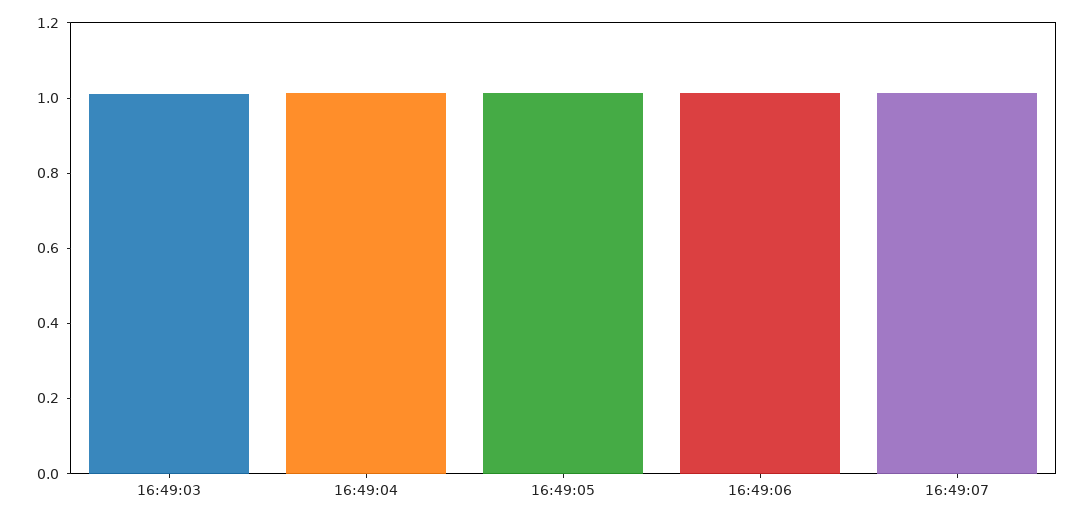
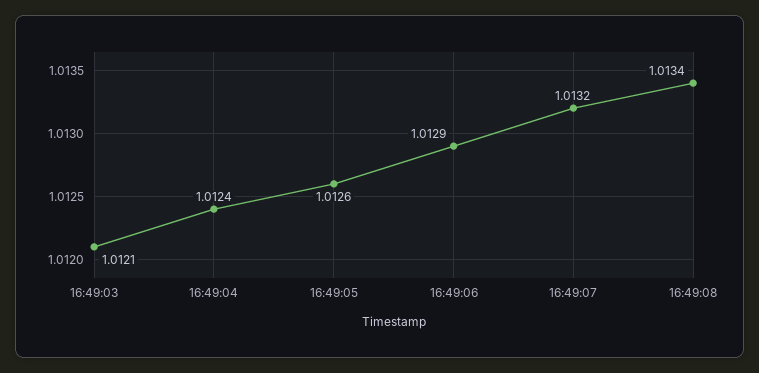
16:49:08: none -> 1.0134

